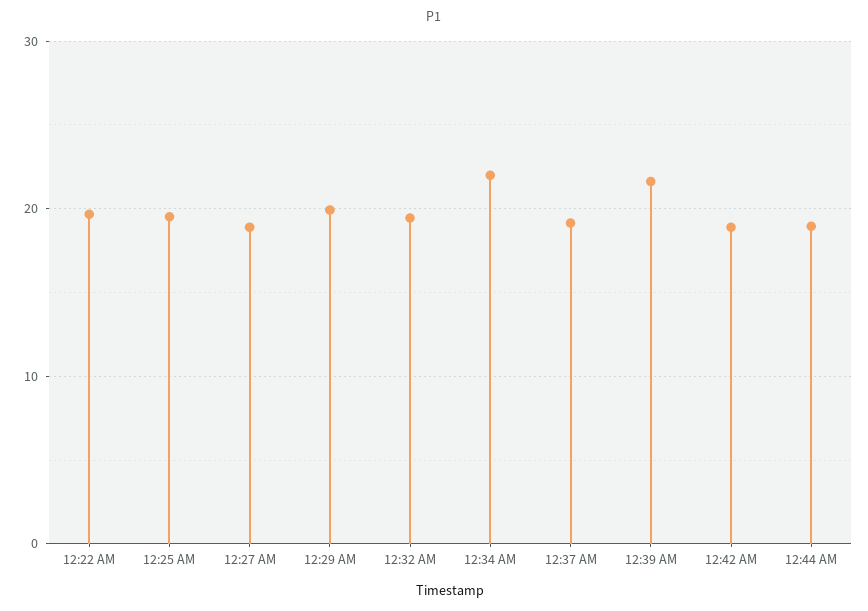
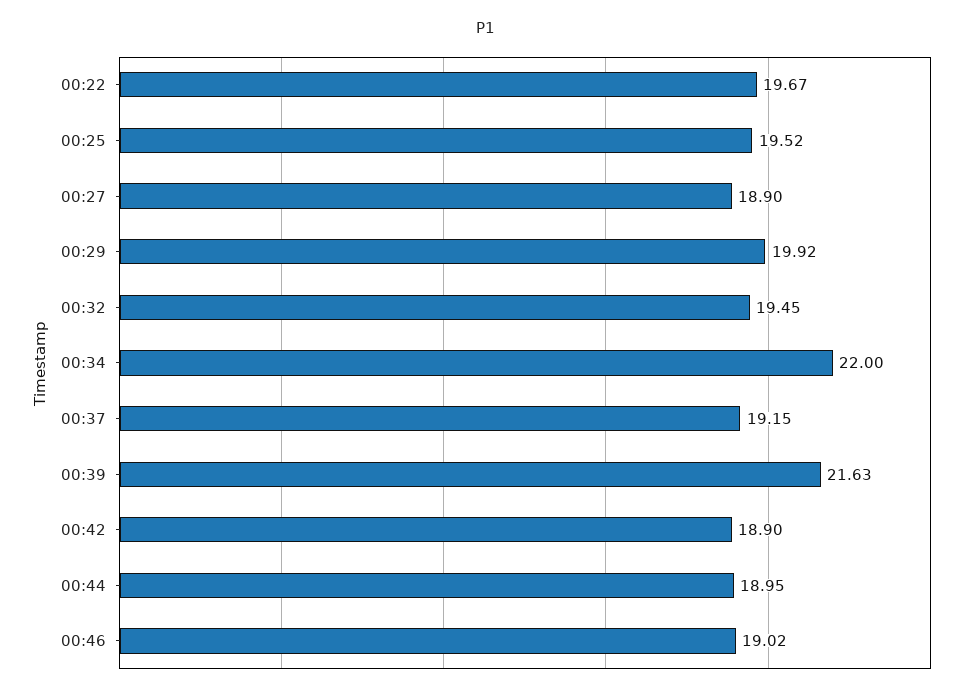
00:46: none -> 19.02

